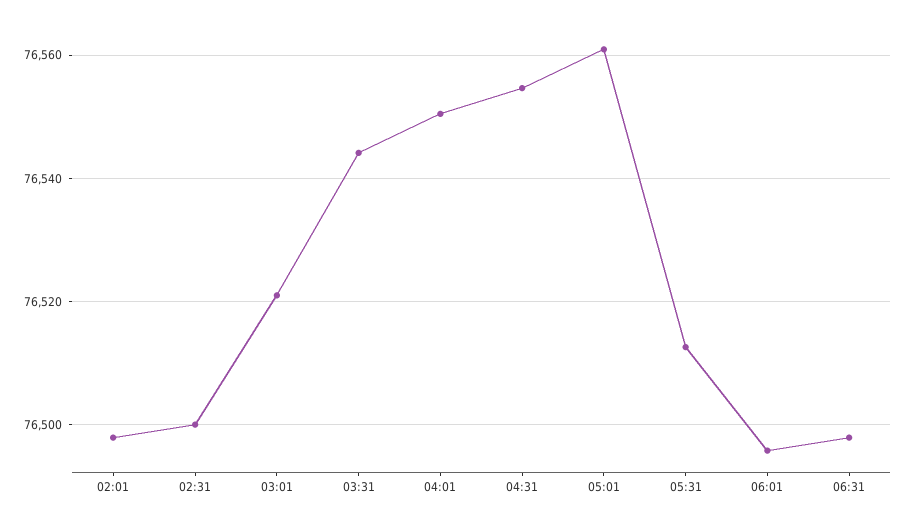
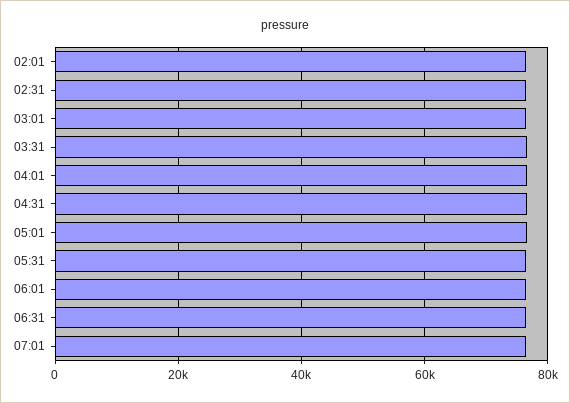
07:01: none -> 76000

